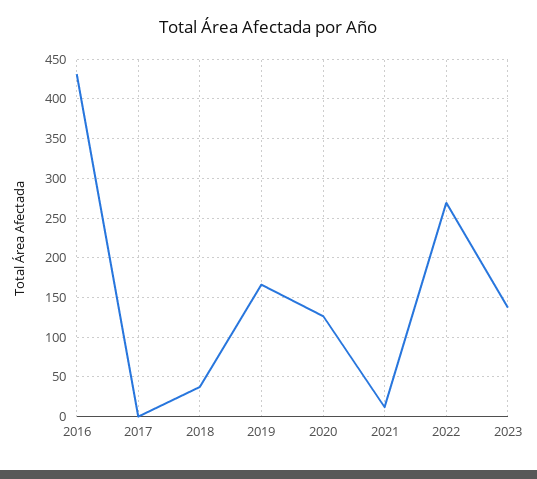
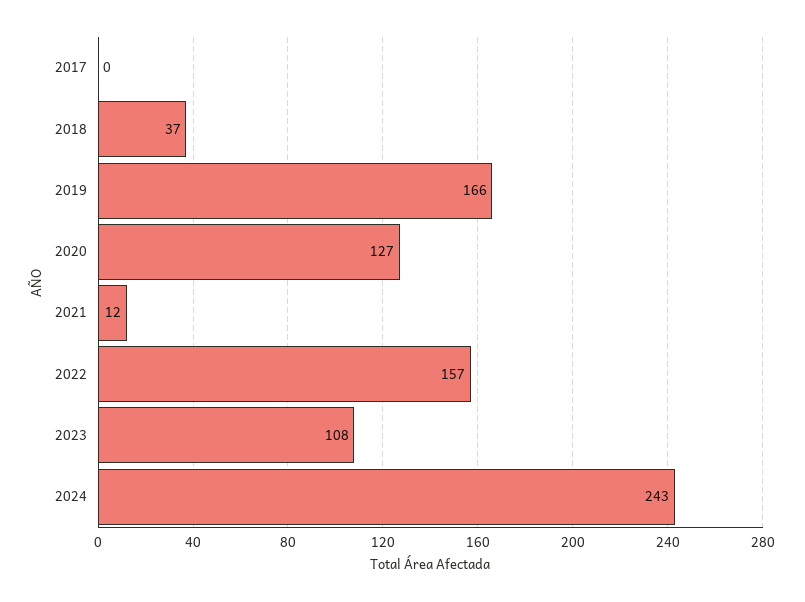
2016: 430 -> none
2022: 270 -> 157
2023: 140 -> 108
2024: none -> 243

